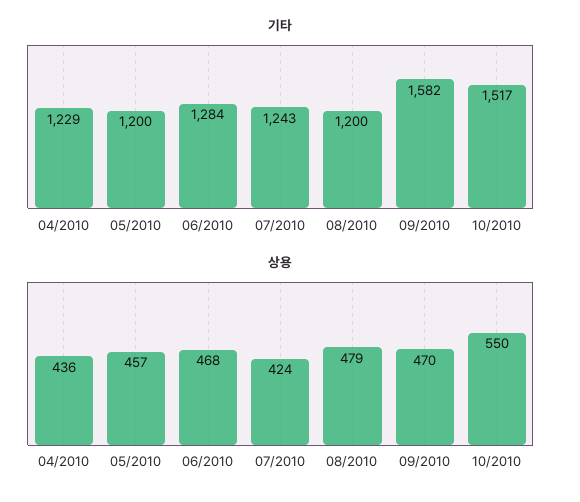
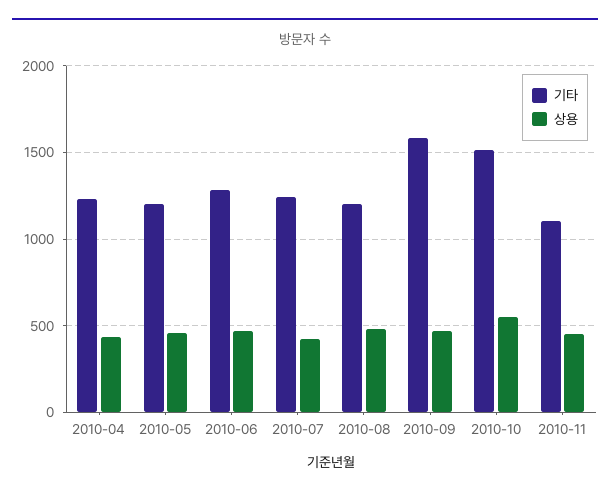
기타, 2010-11: none -> 1100
상용, 2010-11: none -> 450

